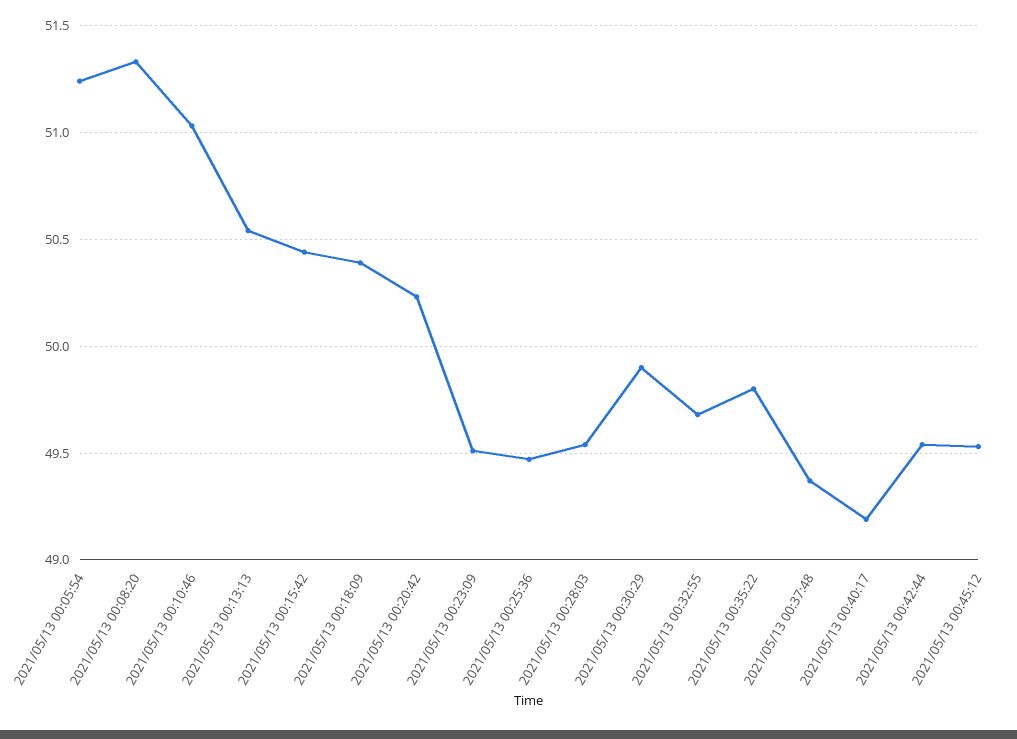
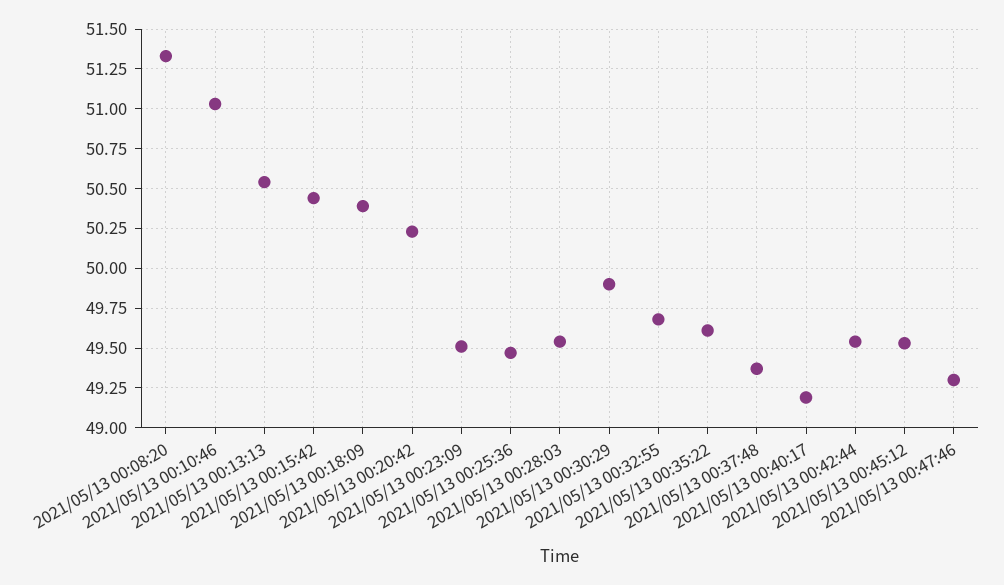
2021/05/13 00:05:54: 51.25 -> none
2021/05/13 00:35:22: 49.8 -> 49.6
2021/05/13 00:47:46: none -> 49.3

